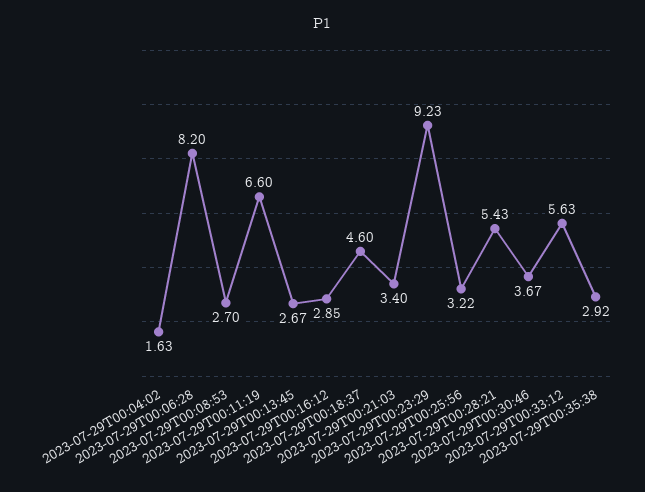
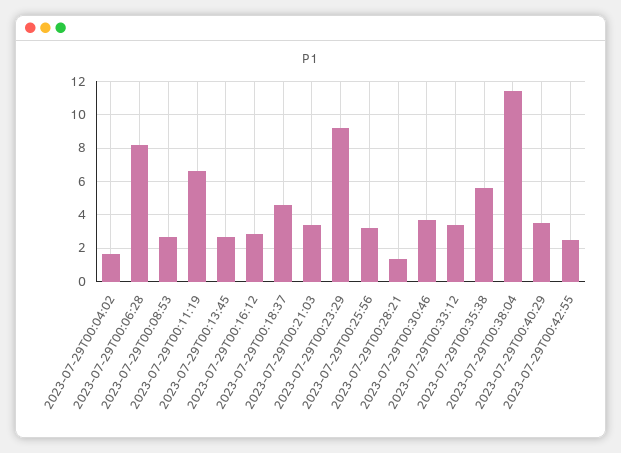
2023-07-29T00:28:21: 5.43 -> 1.5
2023-07-29T00:33:12: 5.63 -> 3.5
2023-07-29T00:35:38: 2.92 -> 5.5
2023-07-29T00:38:04: none -> 11.5
2023-07-29T00:40:29: none -> 3.5
2023-07-29T00:42:55: none -> 2.5

